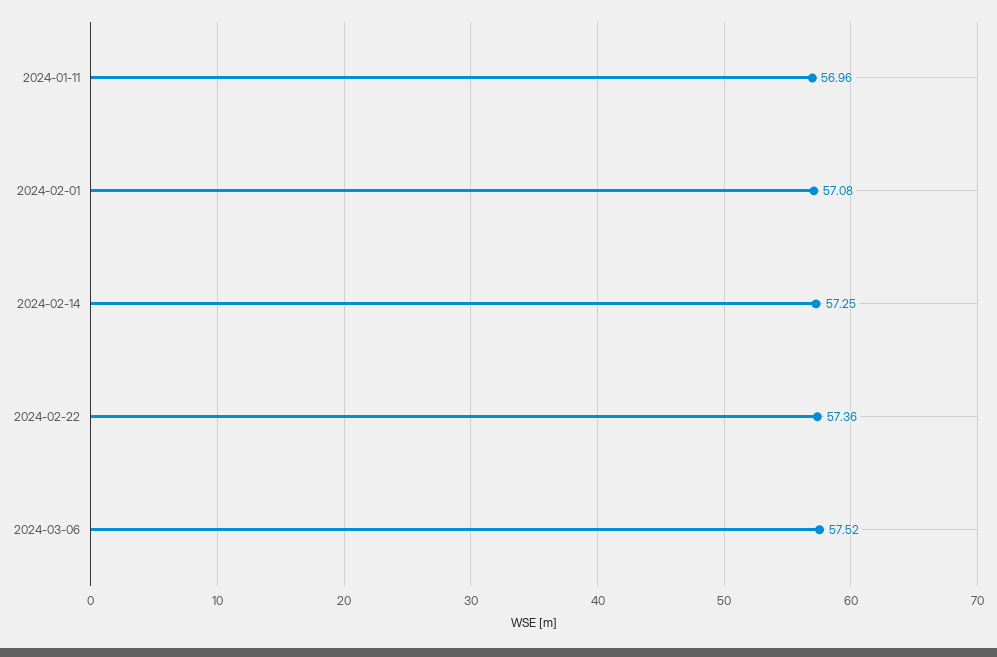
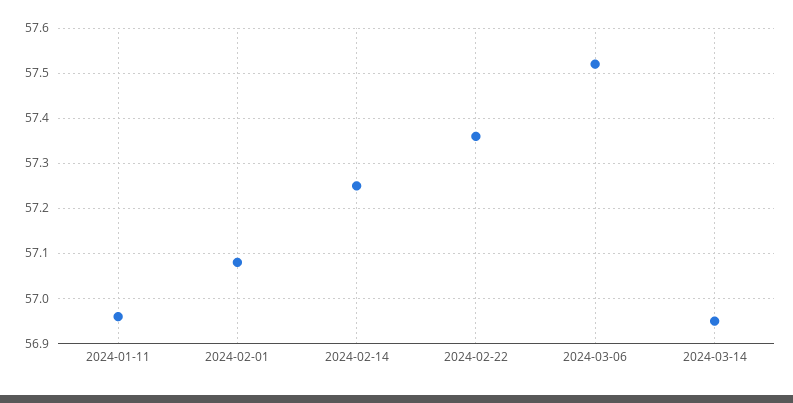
2024-03-14: none -> 56.95

